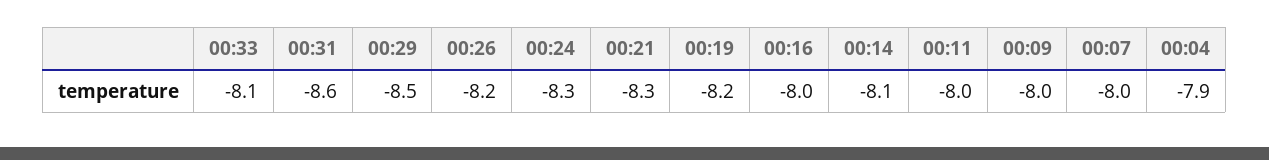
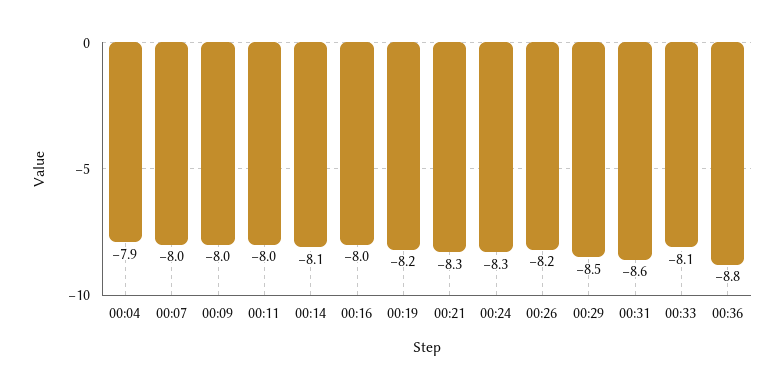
00:36: none -> -8.8

